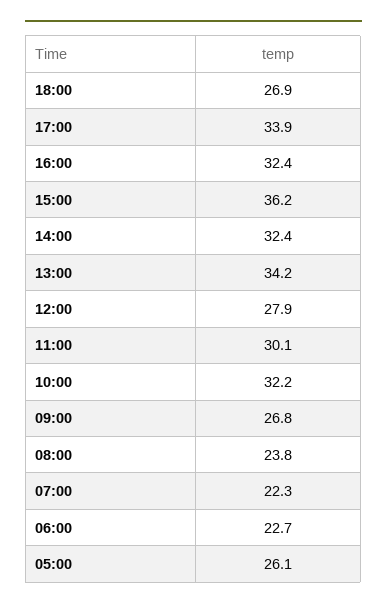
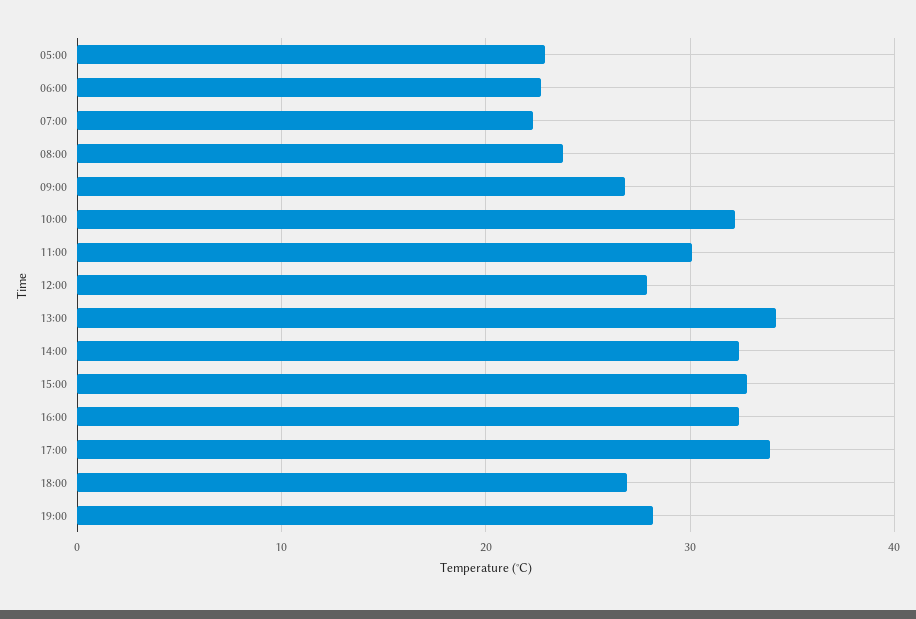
15:00: 36.2 -> 33
05:00: 26.1 -> 23
19:00: none -> 28

